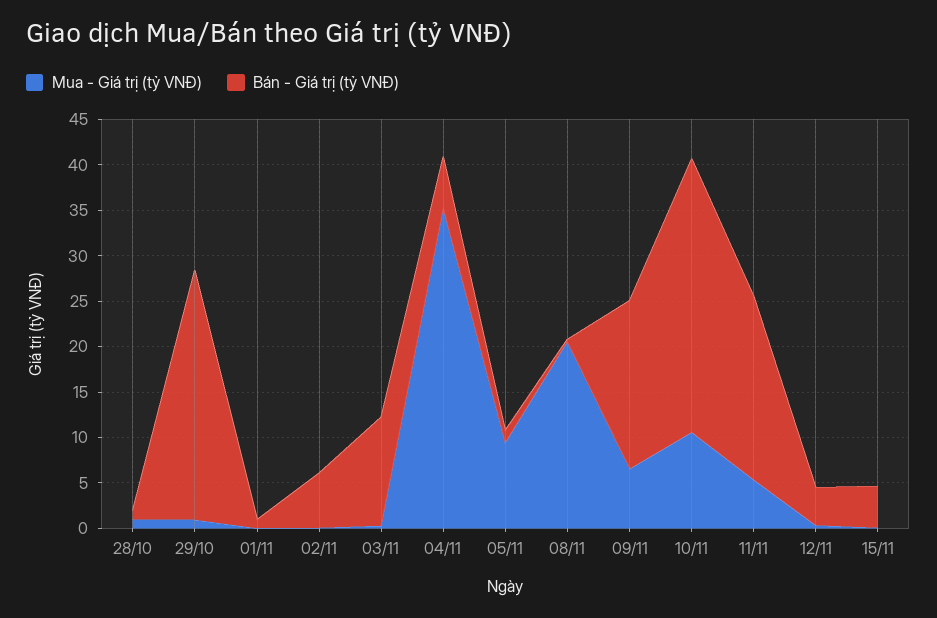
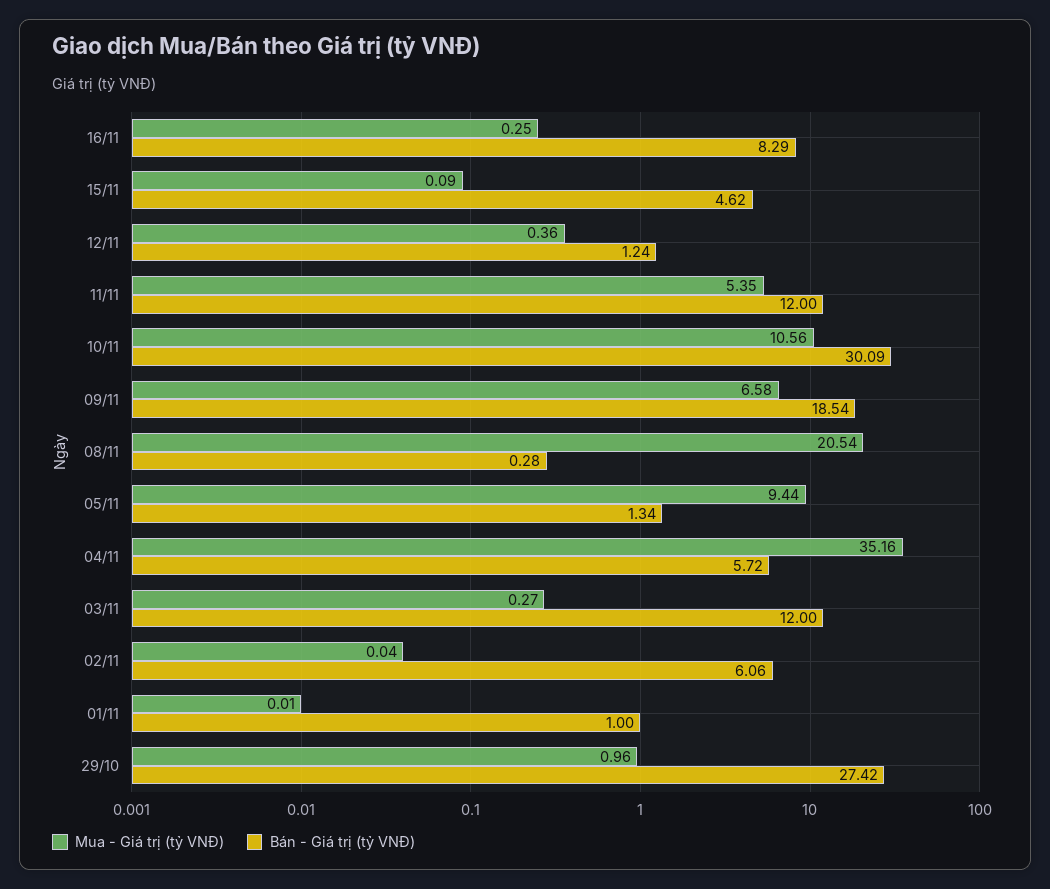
Mua - Giá trị (tỷ VNĐ), 28/10: 1 -> none
Bán - Giá trị (tỷ VNĐ), 28/10: 1 -> none
Bán - Giá trị (tỷ VNĐ), 11/11: 20 -> 12
Bán - Giá trị (tỷ VNĐ), 12/11: 4 -> 1.24
Mua - Giá trị (tỷ VNĐ), 16/11: none -> 0.25
Bán - Giá trị (tỷ VNĐ), 16/11: none -> 8.29

